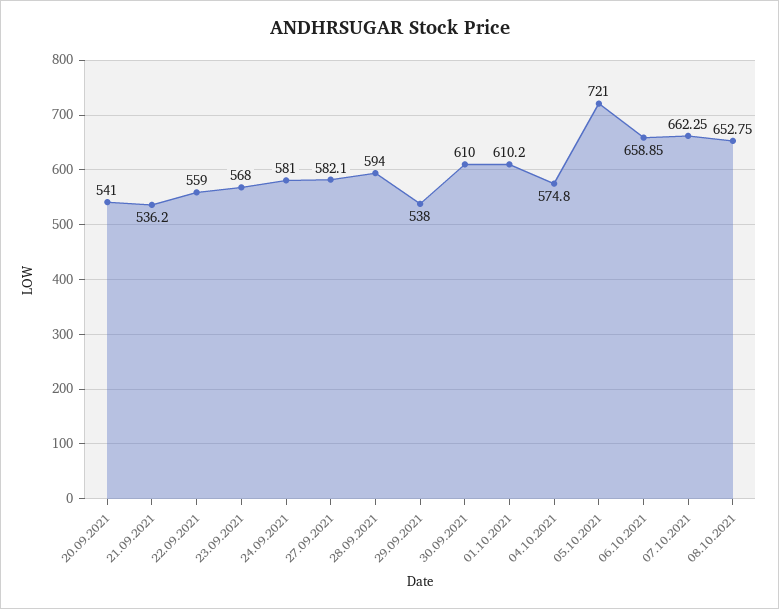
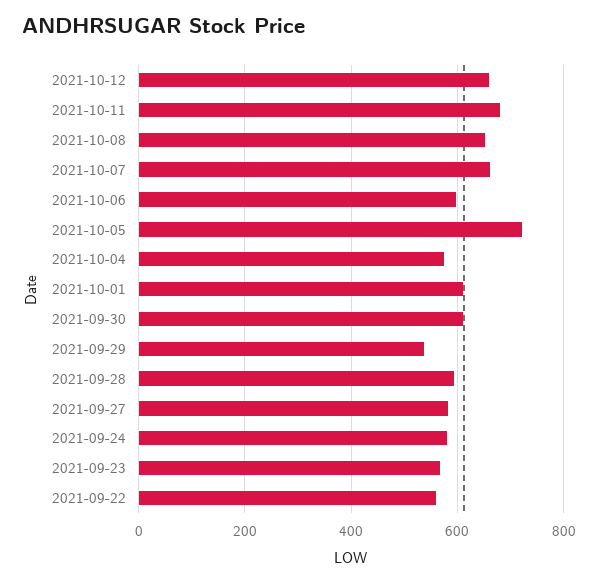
20.09.2021: 541 -> none
21.09.2021: 536.2 -> none
06.10.2021: 658.85 -> 600
2021-10-12: none -> 660
2021-10-11: none -> 680

